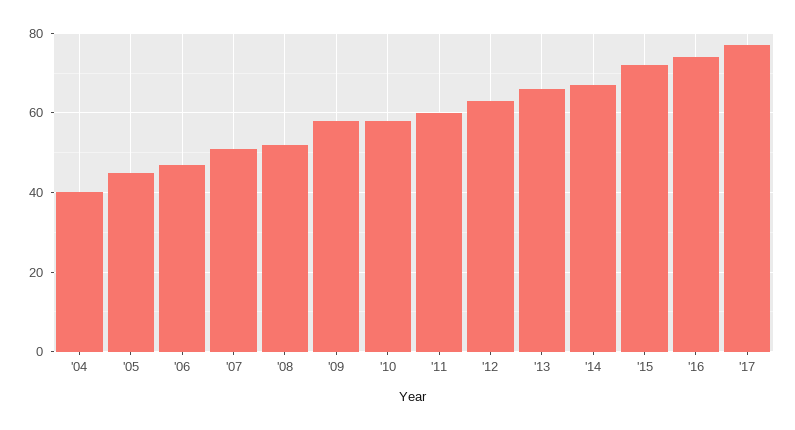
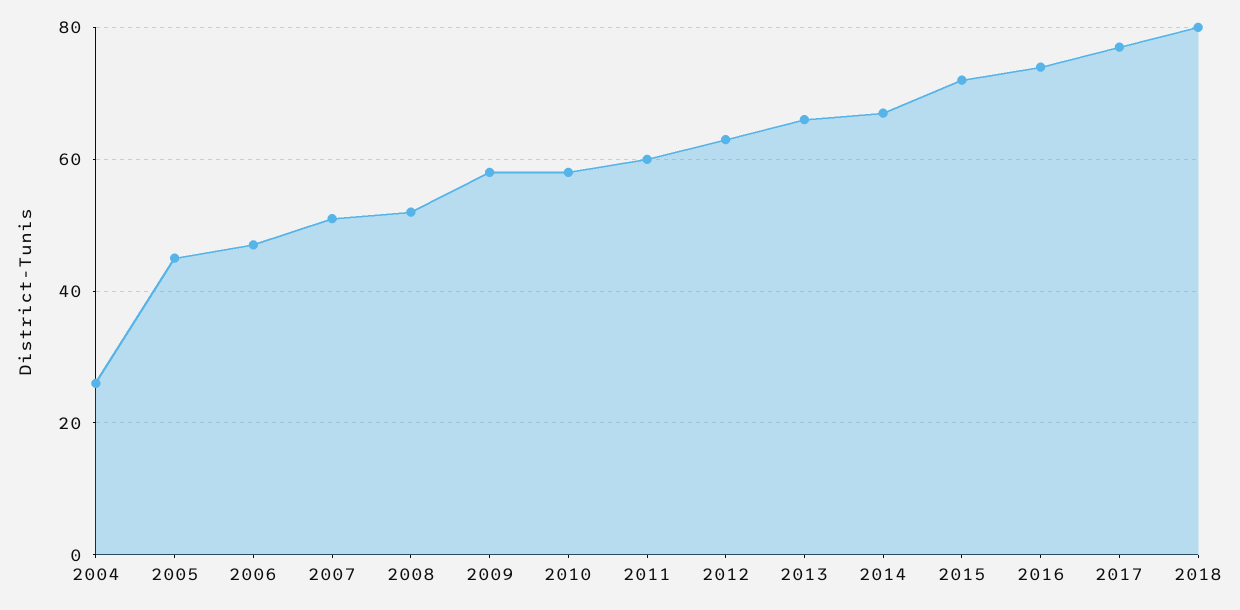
'04: 40 -> 25
2018: none -> 80

